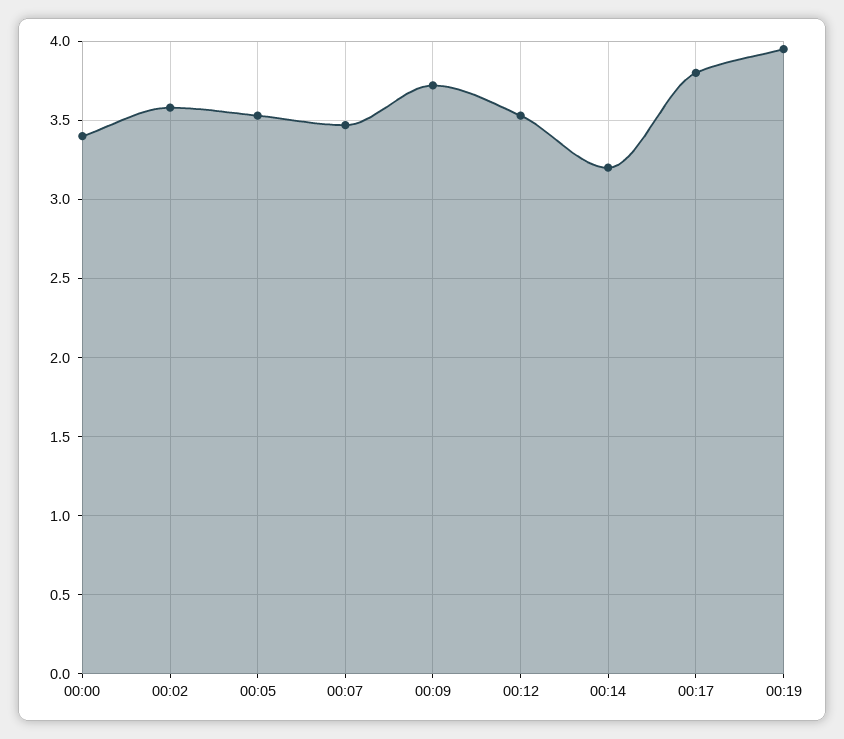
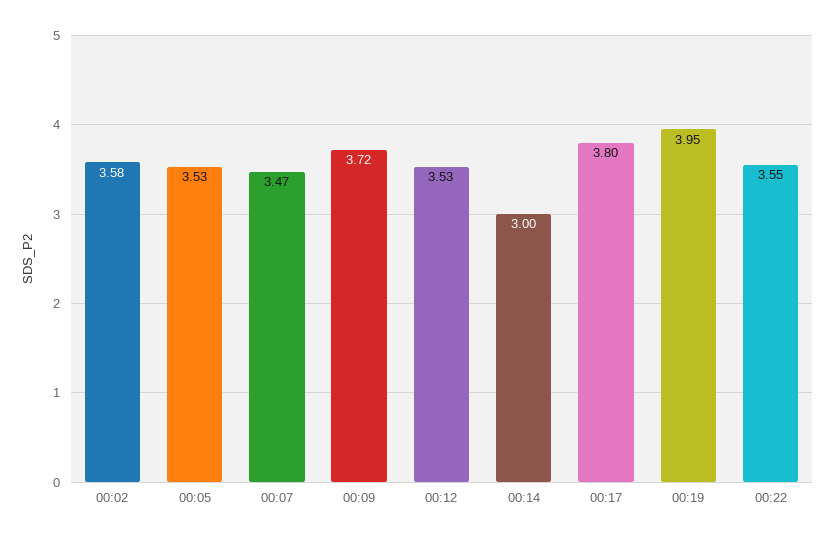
00:00: 3.4 -> none
00:14: 3.2 -> 3
00:22: none -> 3.55

